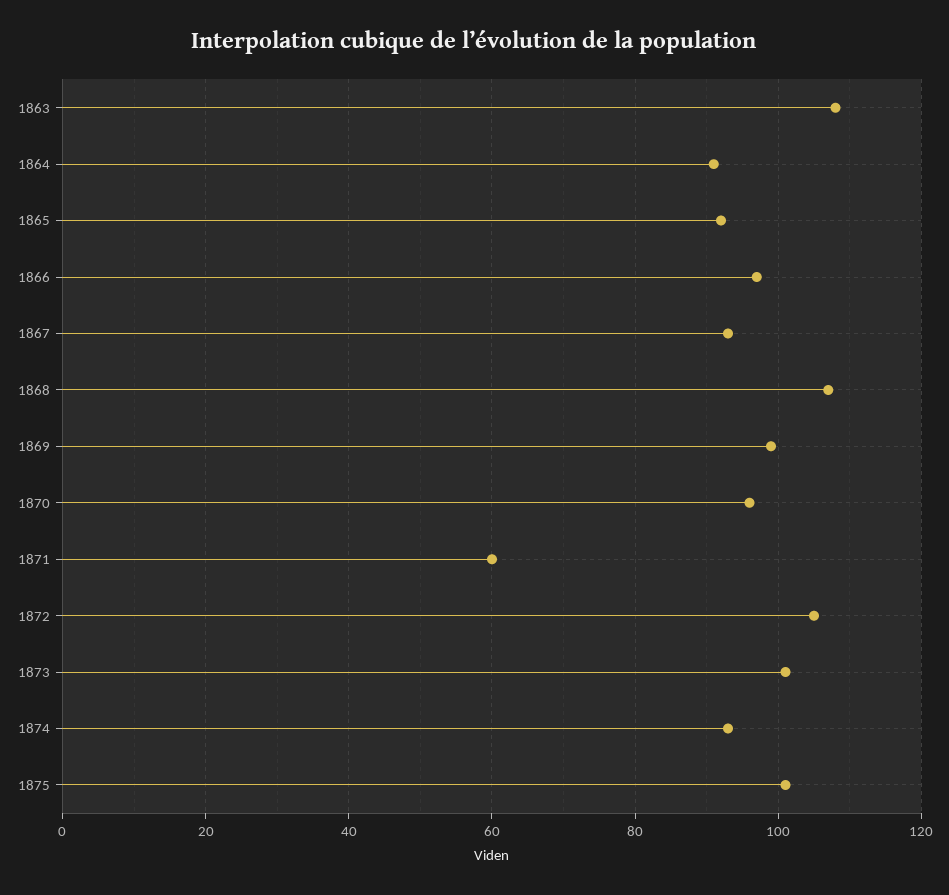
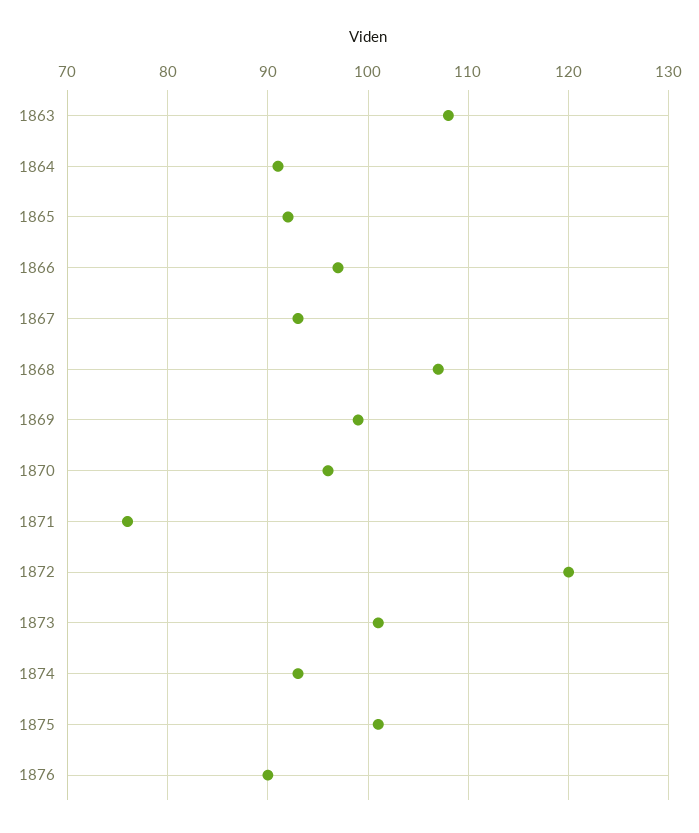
1871: 60 -> 76
1872: 105 -> 120
1876: none -> 90

